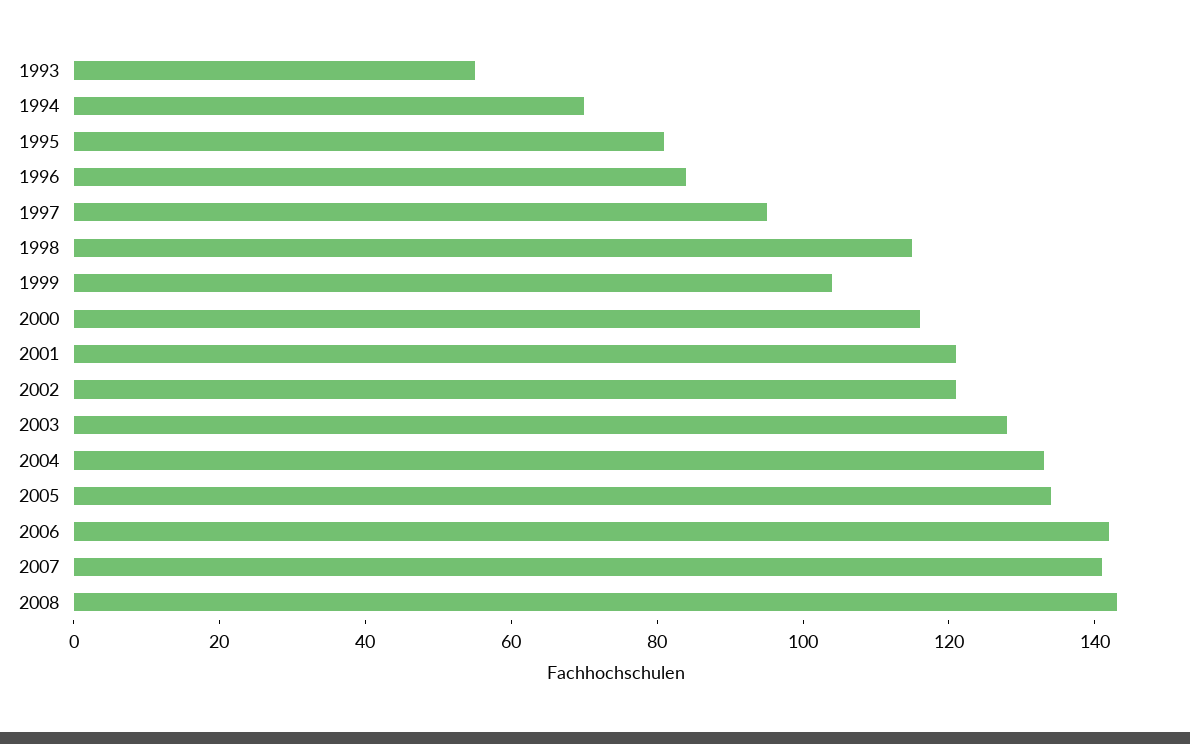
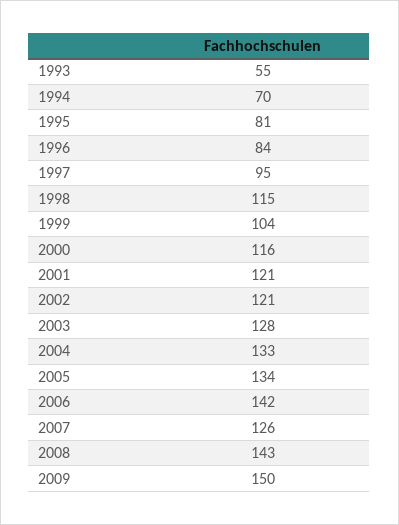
2007: 140 -> 126
2009: none -> 150

